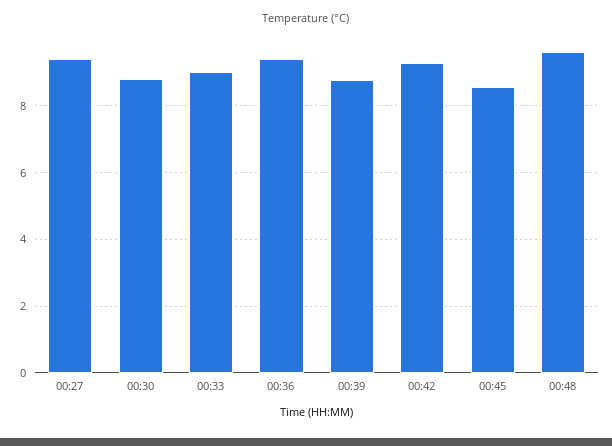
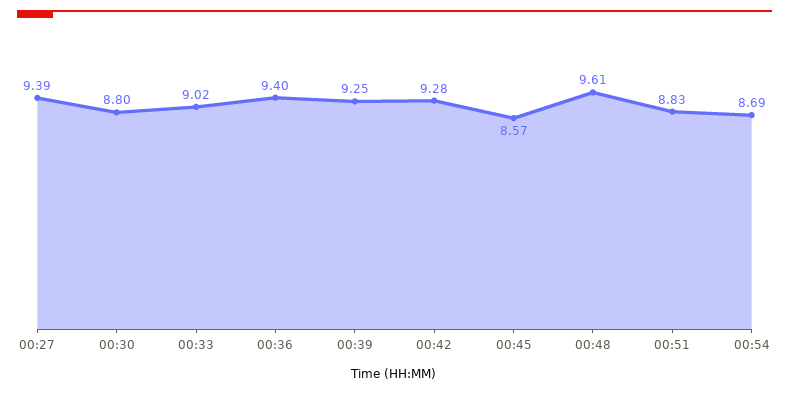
00:39: 8.8 -> 9.25
00:51: none -> 8.83
00:54: none -> 8.69

